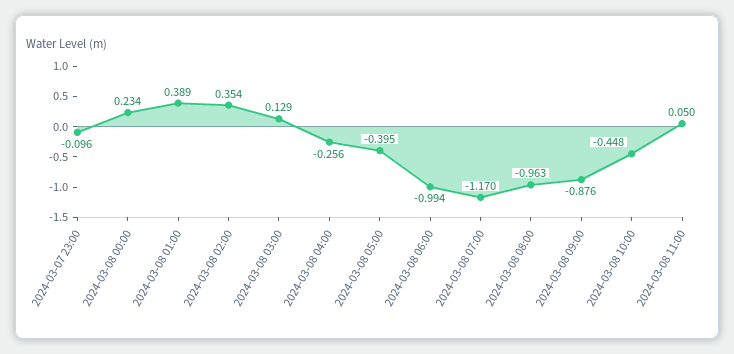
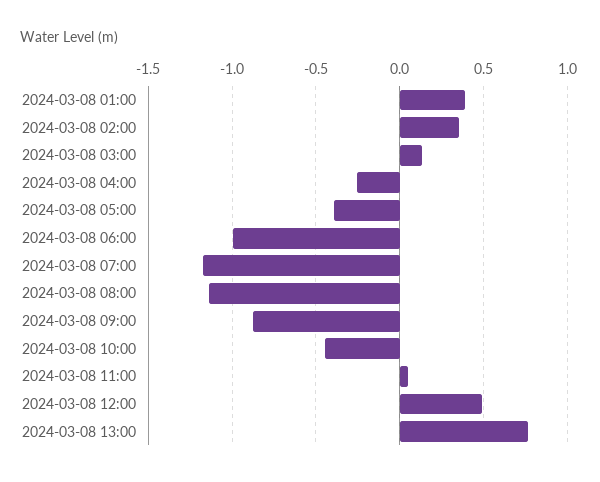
2024-03-07 23:00: -0.096 -> none
2024-03-08 00:00: 0.234 -> none
2024-03-08 08:00: -0.963 -> -1.15
2024-03-08 12:00: none -> 0.5
2024-03-08 13:00: none -> 0.75

